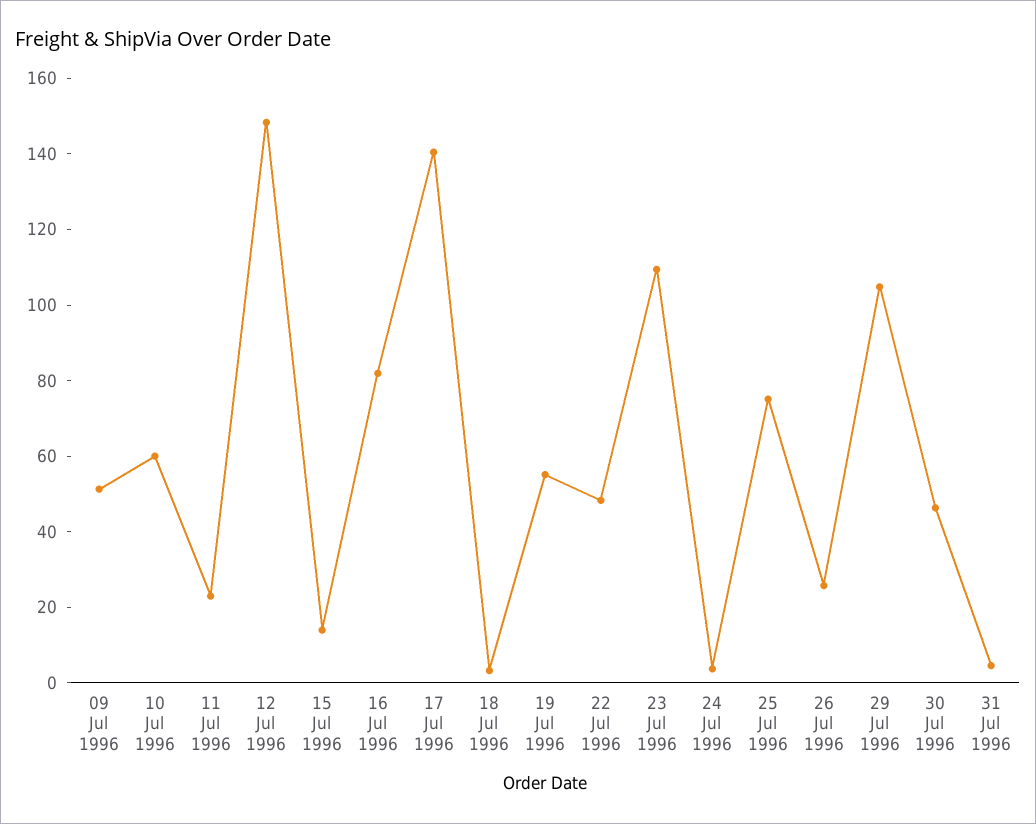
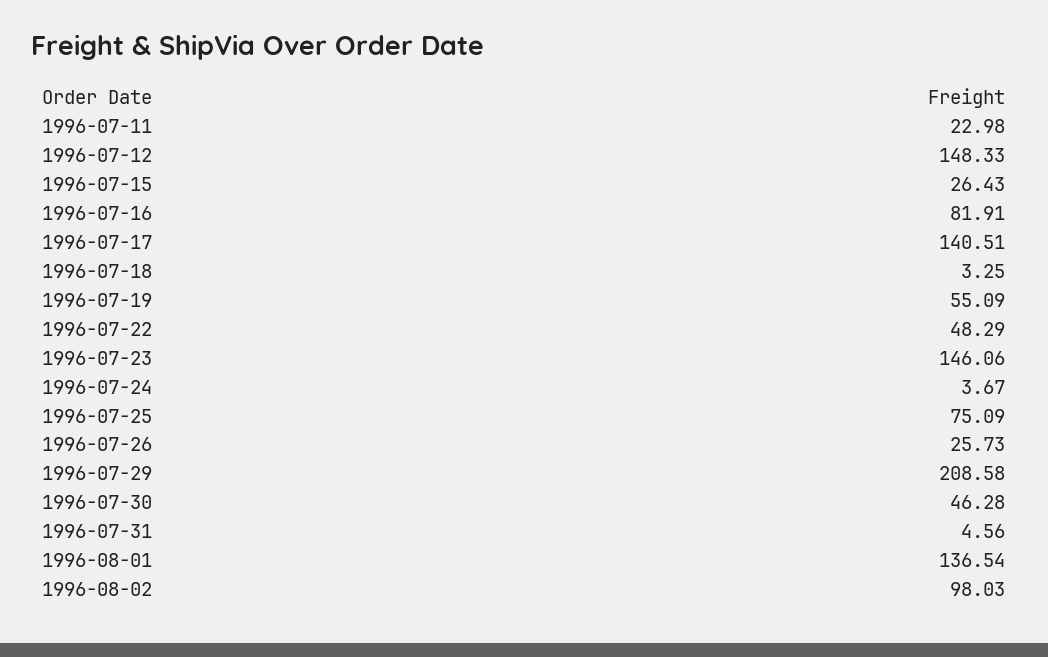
09 Jul 1996: 50 -> none
10 Jul 1996: 60 -> none
15 Jul 1996: 15 -> 26.43
23 Jul 1996: 110 -> 146.06
29 Jul 1996: 105 -> 208.58
1996-08-01: none -> 136.54
1996-08-02: none -> 98.03

